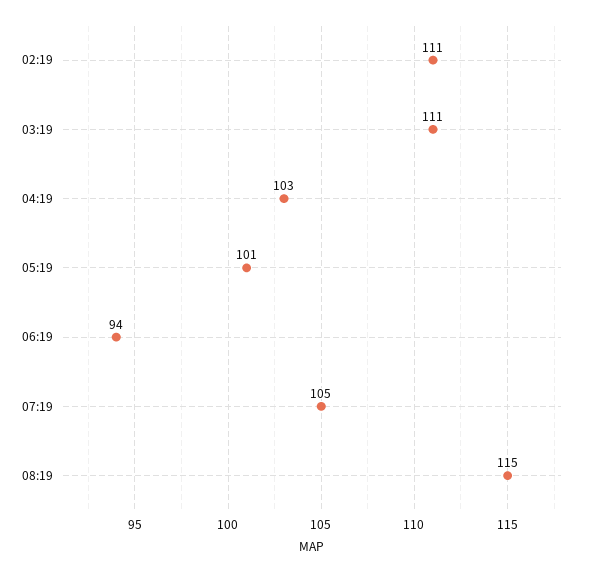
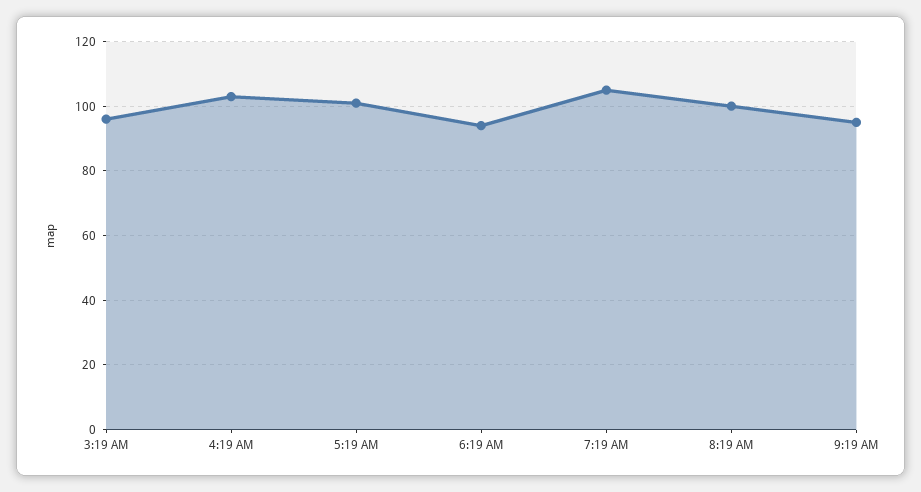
02:19: 111 -> none
03:19: 111 -> 95
08:19: 115 -> 100
9:19 AM: none -> 95

